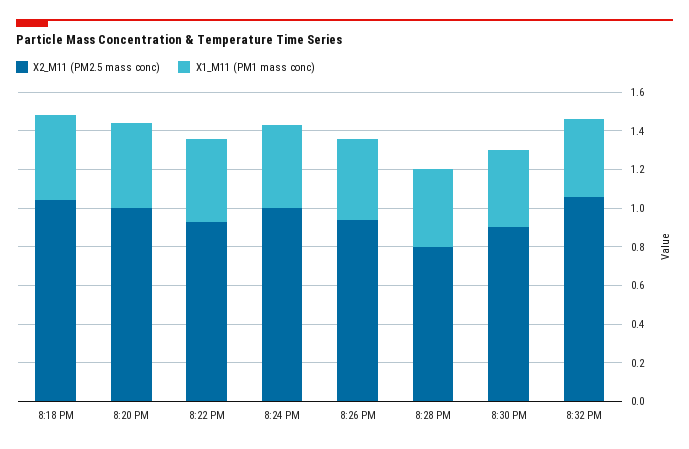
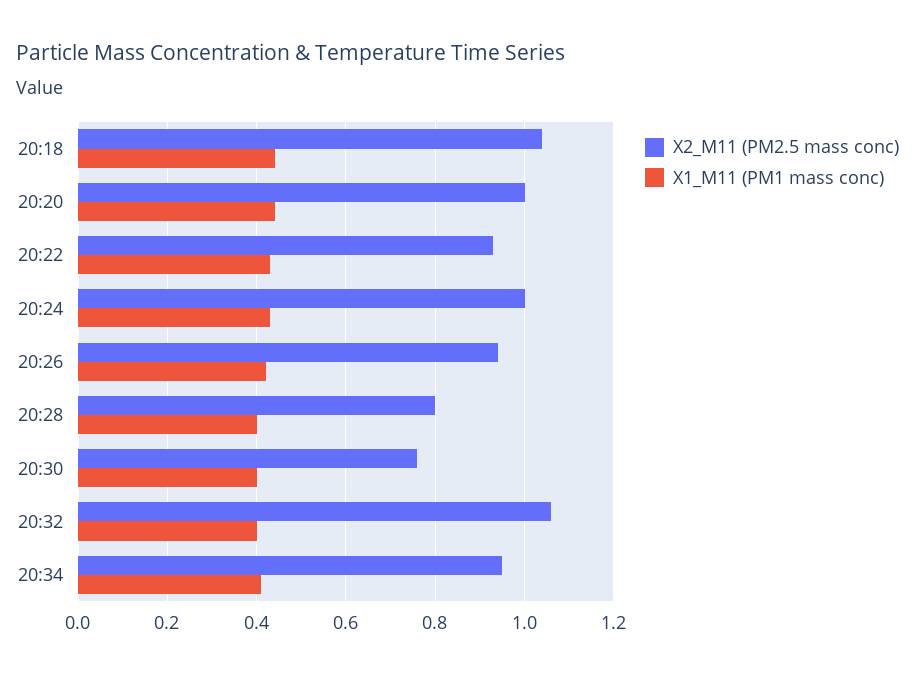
X2_M11 (PM2.5 mass conc), 8:30 PM: 0.9 -> 0.75
X2_M11 (PM2.5 mass conc), 20:34: none -> 0.95
X1_M11 (PM1 mass conc), 20:34: none -> 0.4

